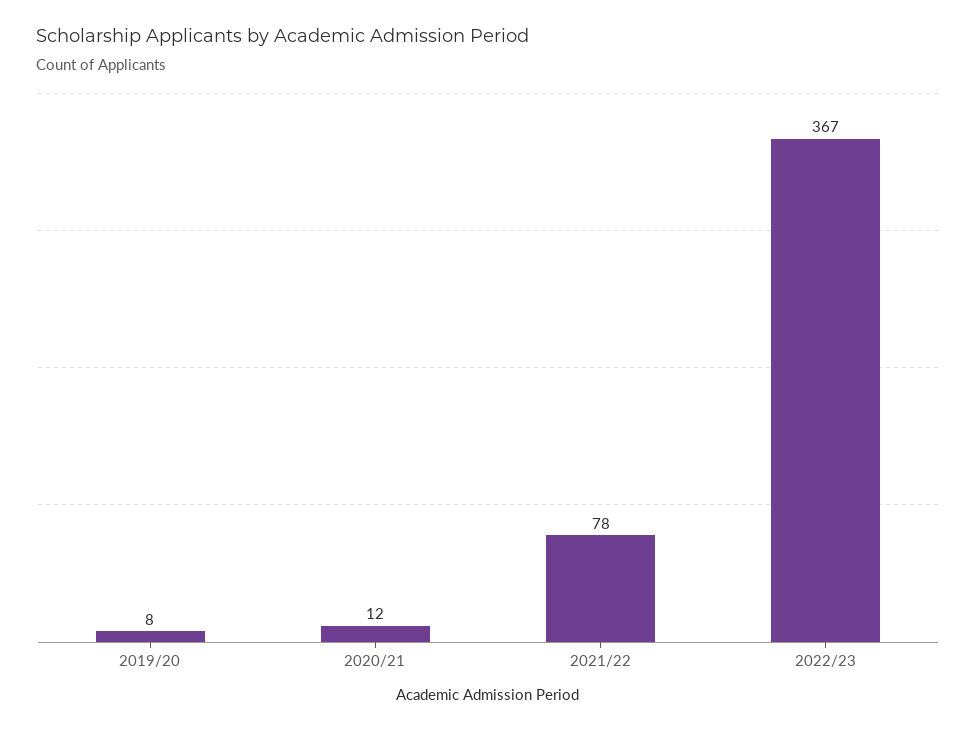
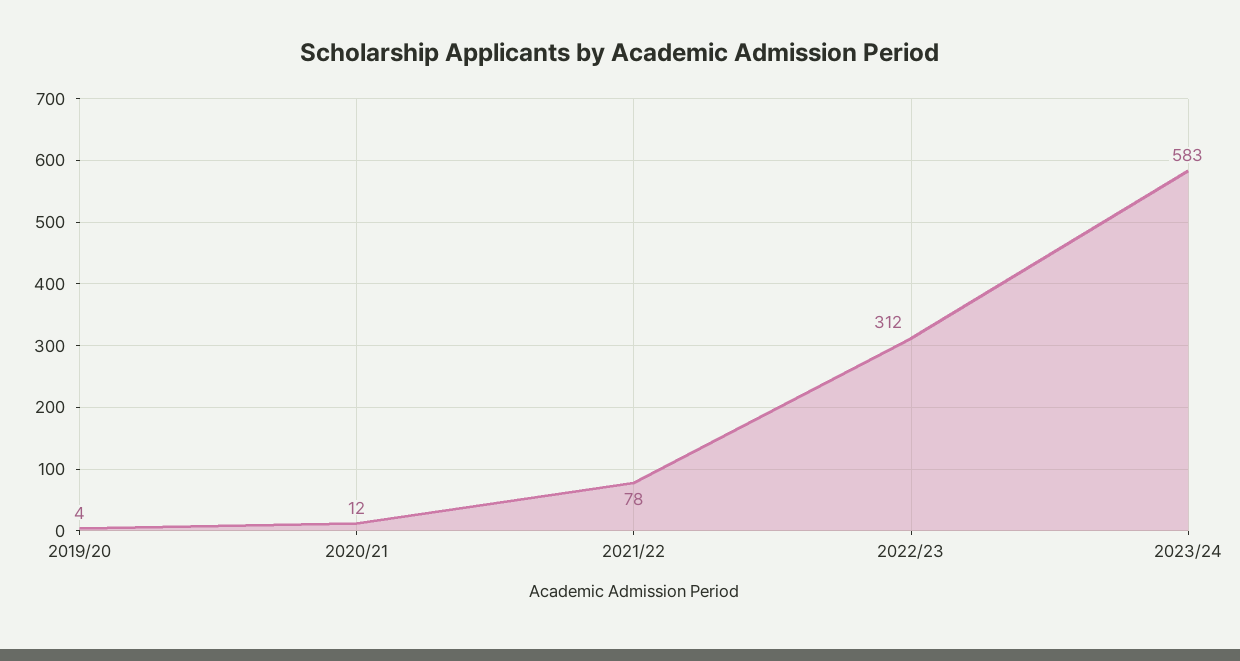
2019/20: 8 -> 4
2022/23: 367 -> 312
2023/24: none -> 583

